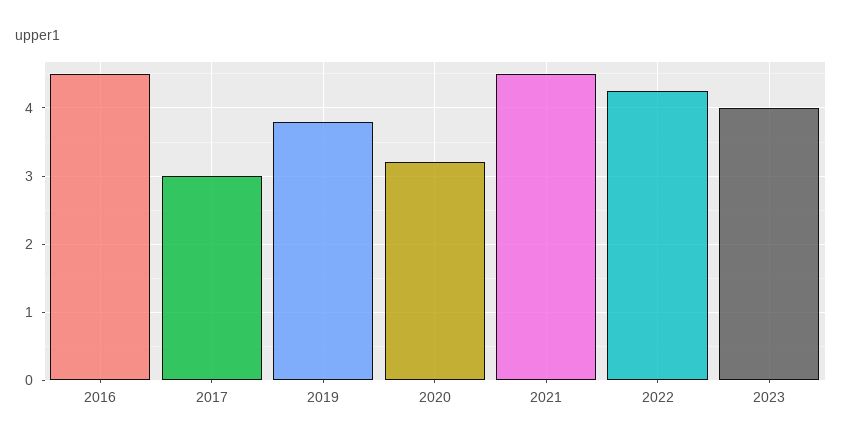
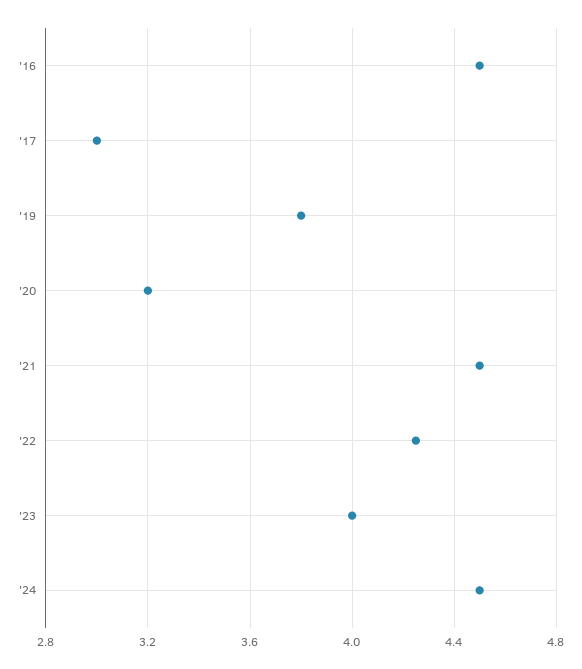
'24: none -> 4.5

